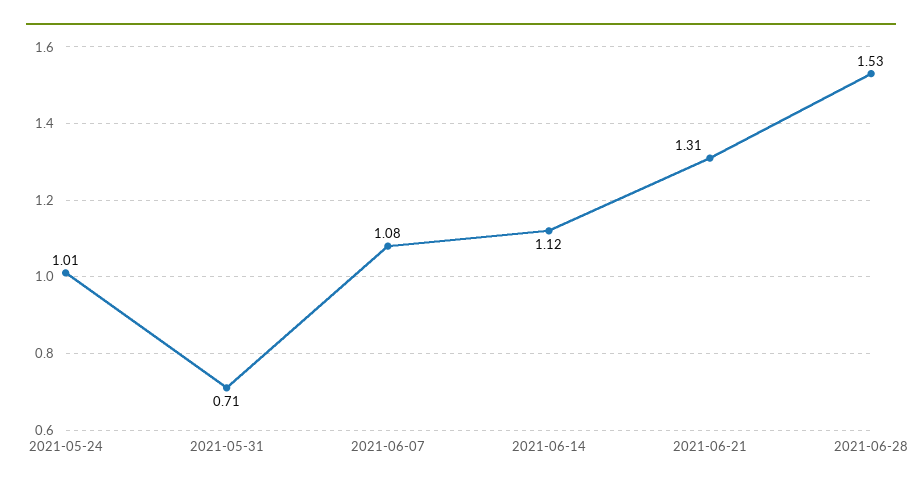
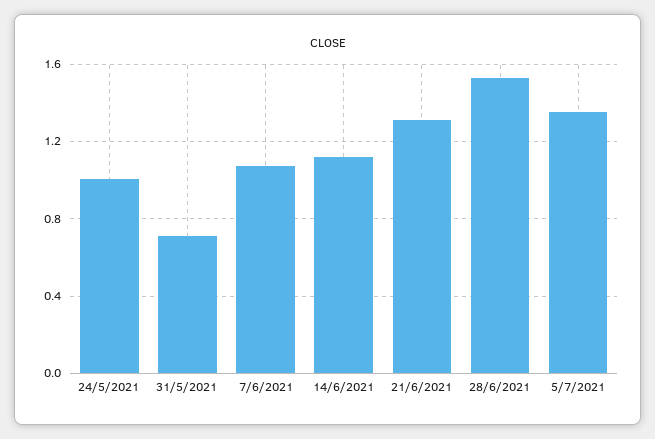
5/7/2021: none -> 1.35

